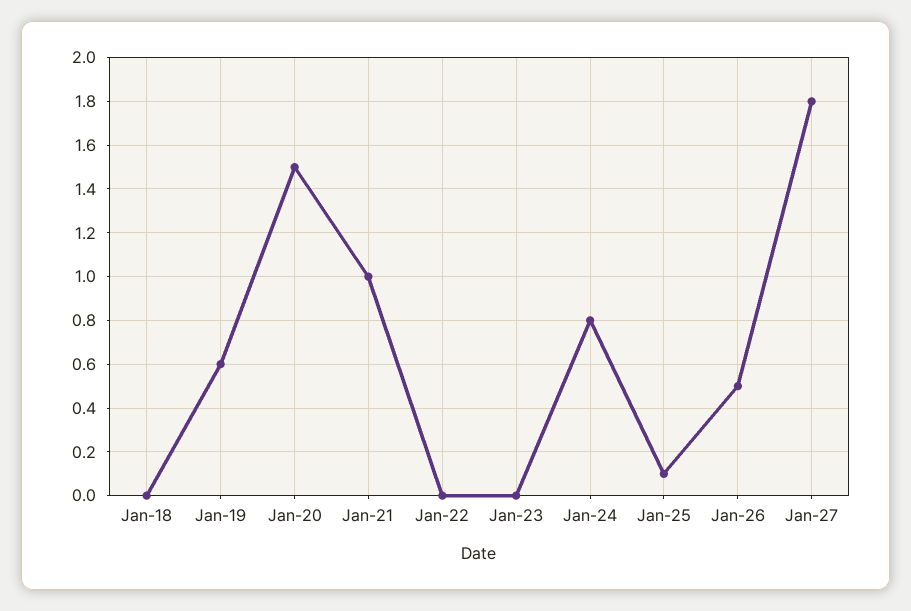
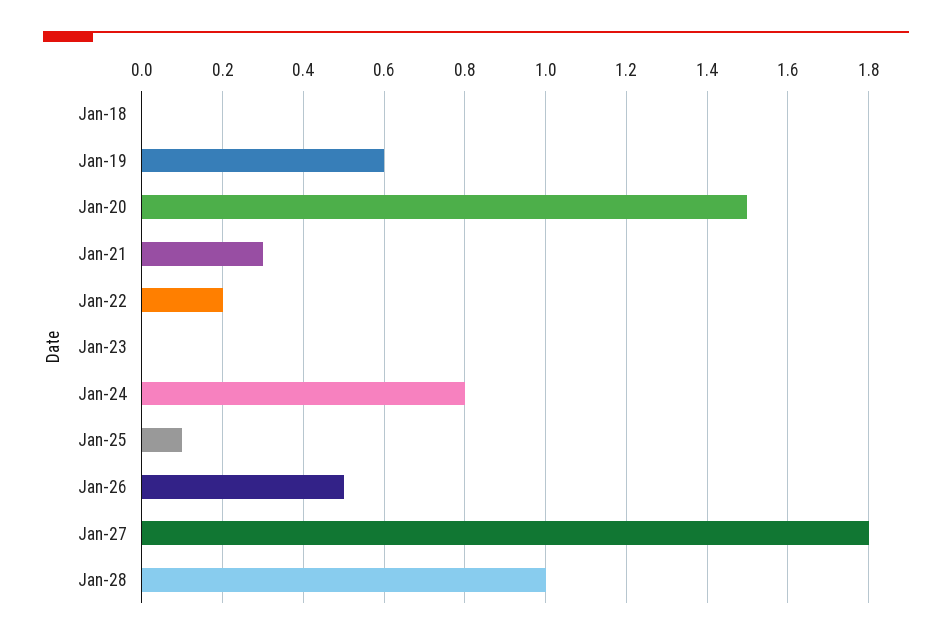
Jan-21: 1 -> 0.3
Jan-22: 0 -> 0.2
Jan-28: none -> 1

